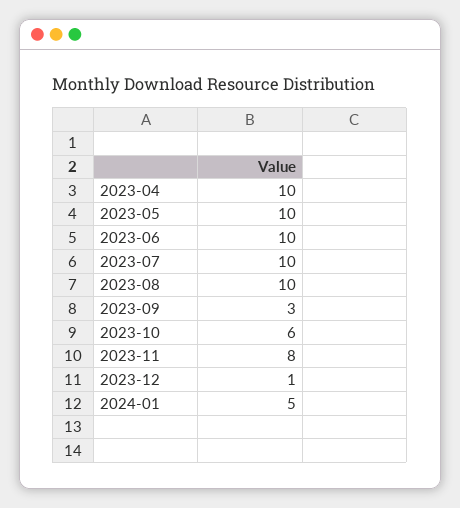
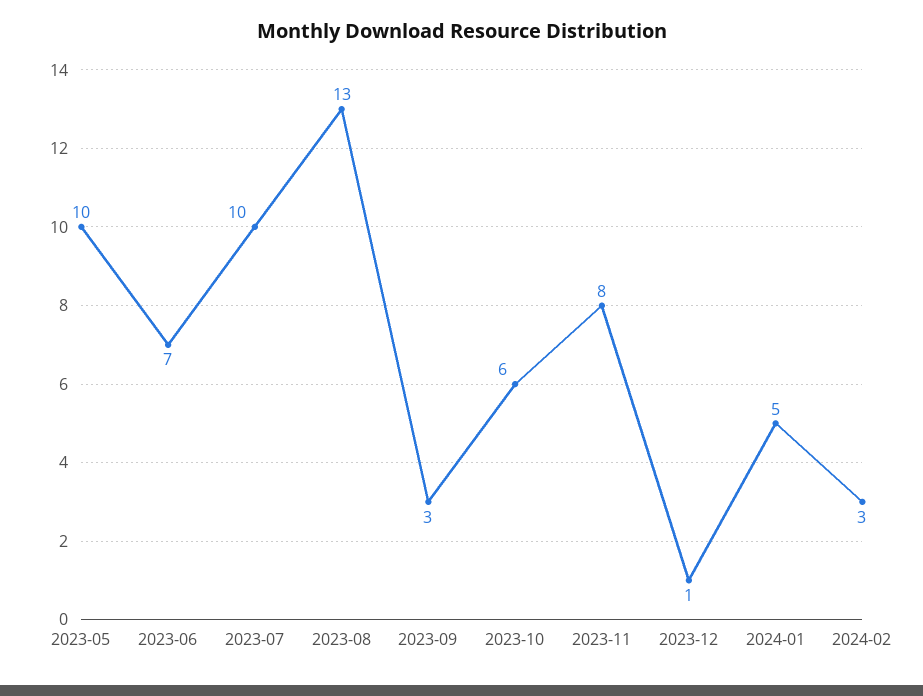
2023-04: 10 -> none
2023-06: 10 -> 7
2023-08: 10 -> 13
2024-02: none -> 3

